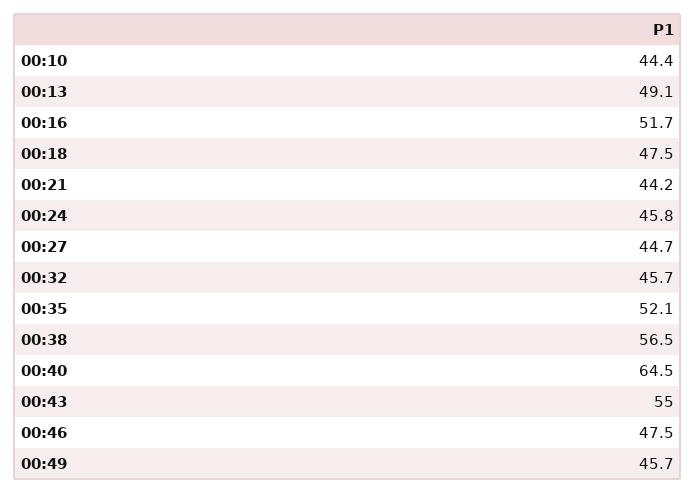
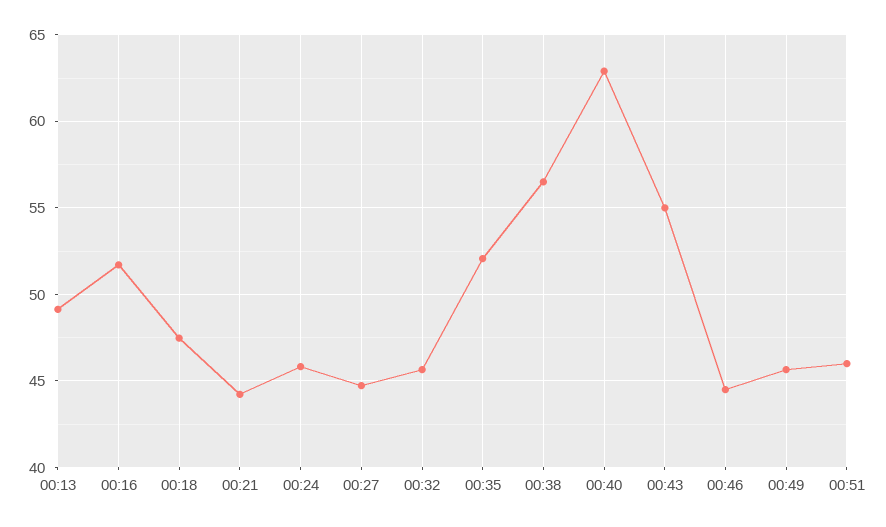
00:10: 44.4 -> none
00:40: 64.5 -> 63
00:46: 47.5 -> 44.5
00:51: none -> 46

